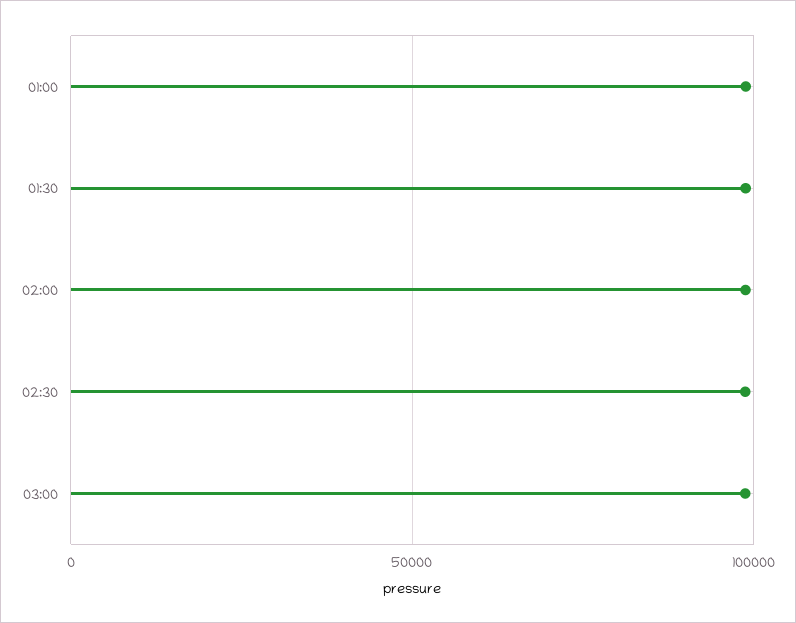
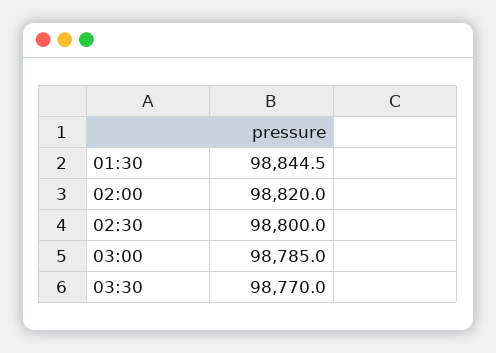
01:00: 100000 -> none
03:30: none -> 98770

